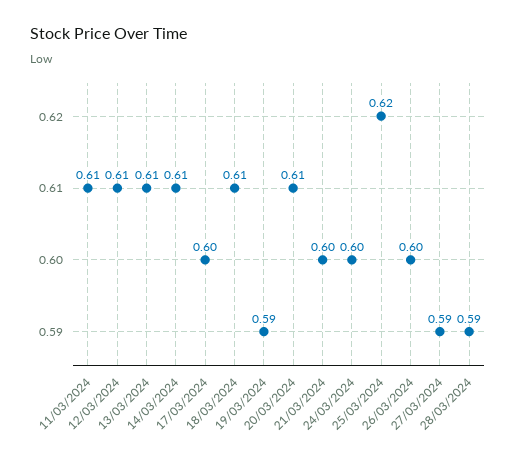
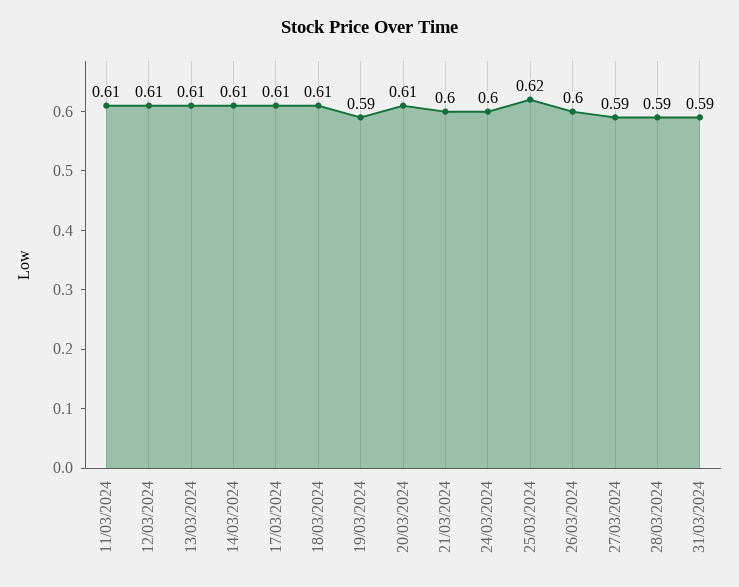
17/03/2024: 0.6 -> 0.61
31/03/2024: none -> 0.59

